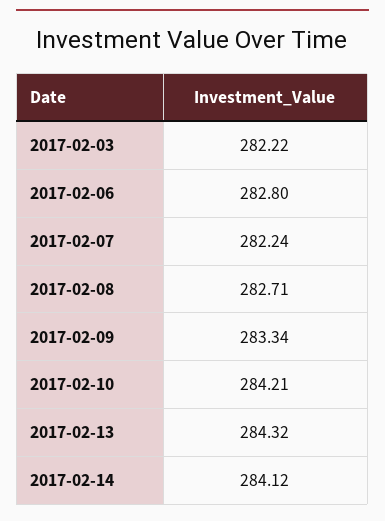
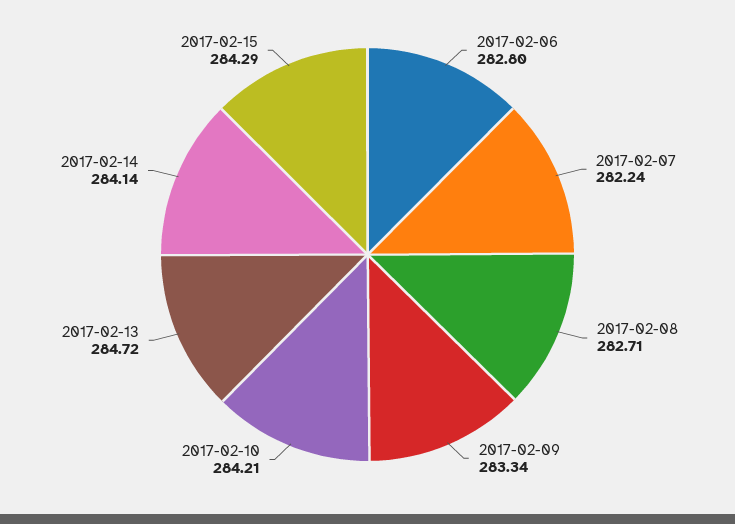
2017-02-03: 282.22 -> none
2017-02-13: 284.32 -> 284.72
2017-02-14: 284.12 -> 284.14
2017-02-15: none -> 284.29

